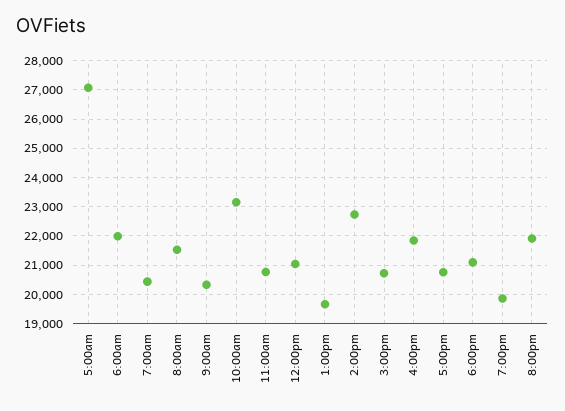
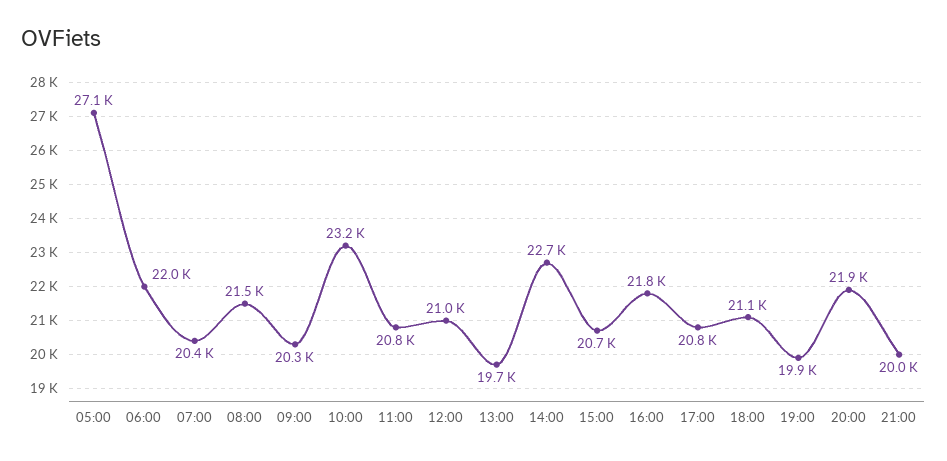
21:00: none -> 20000

